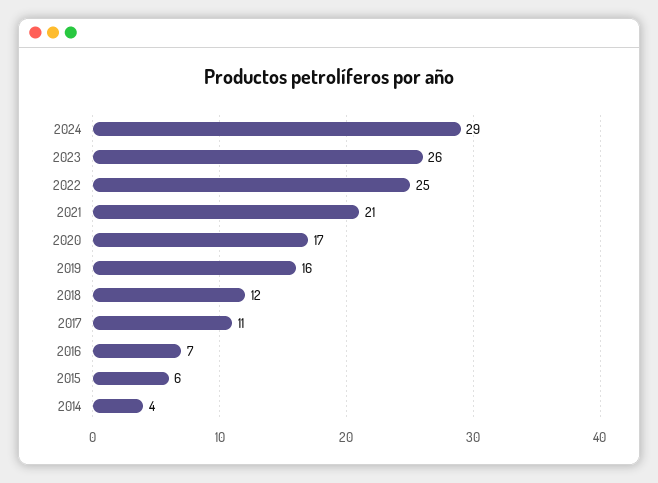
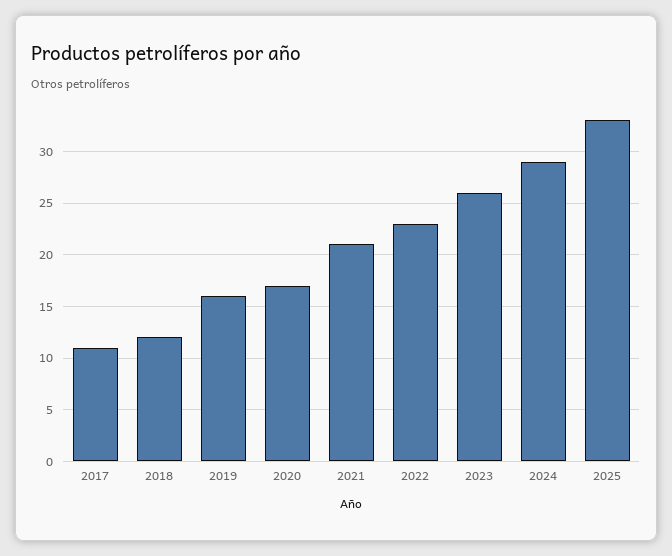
2022: 25 -> 23
2016: 7 -> none
2015: 6 -> none
2014: 4 -> none
2025: none -> 33

